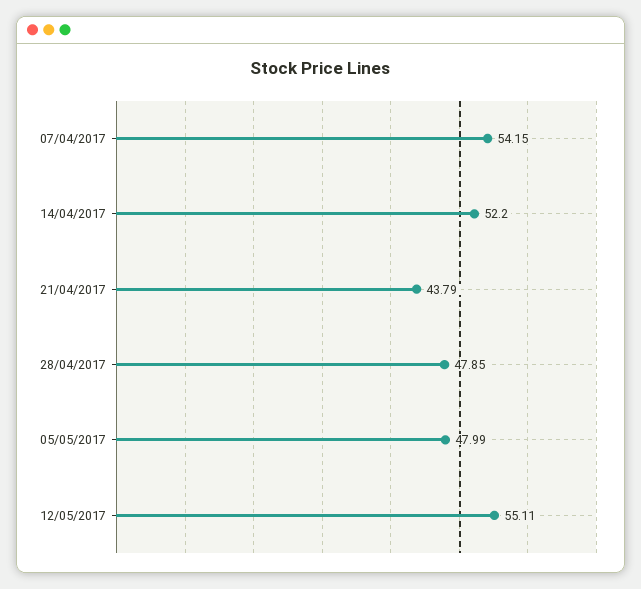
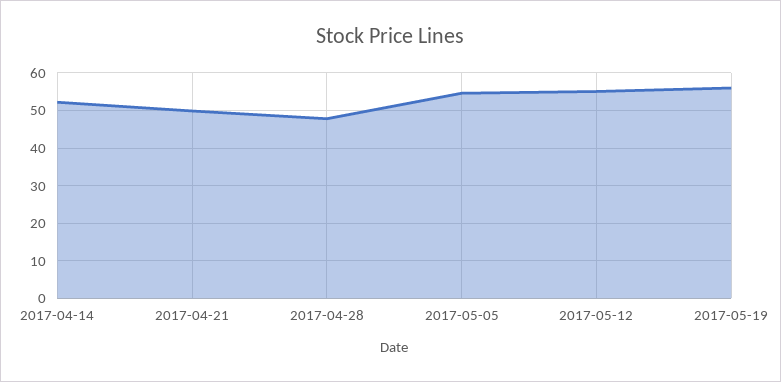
07/04/2017: 54.15 -> none
21/04/2017: 43.79 -> 50
05/05/2017: 47.99 -> 54
2017-05-19: none -> 56

